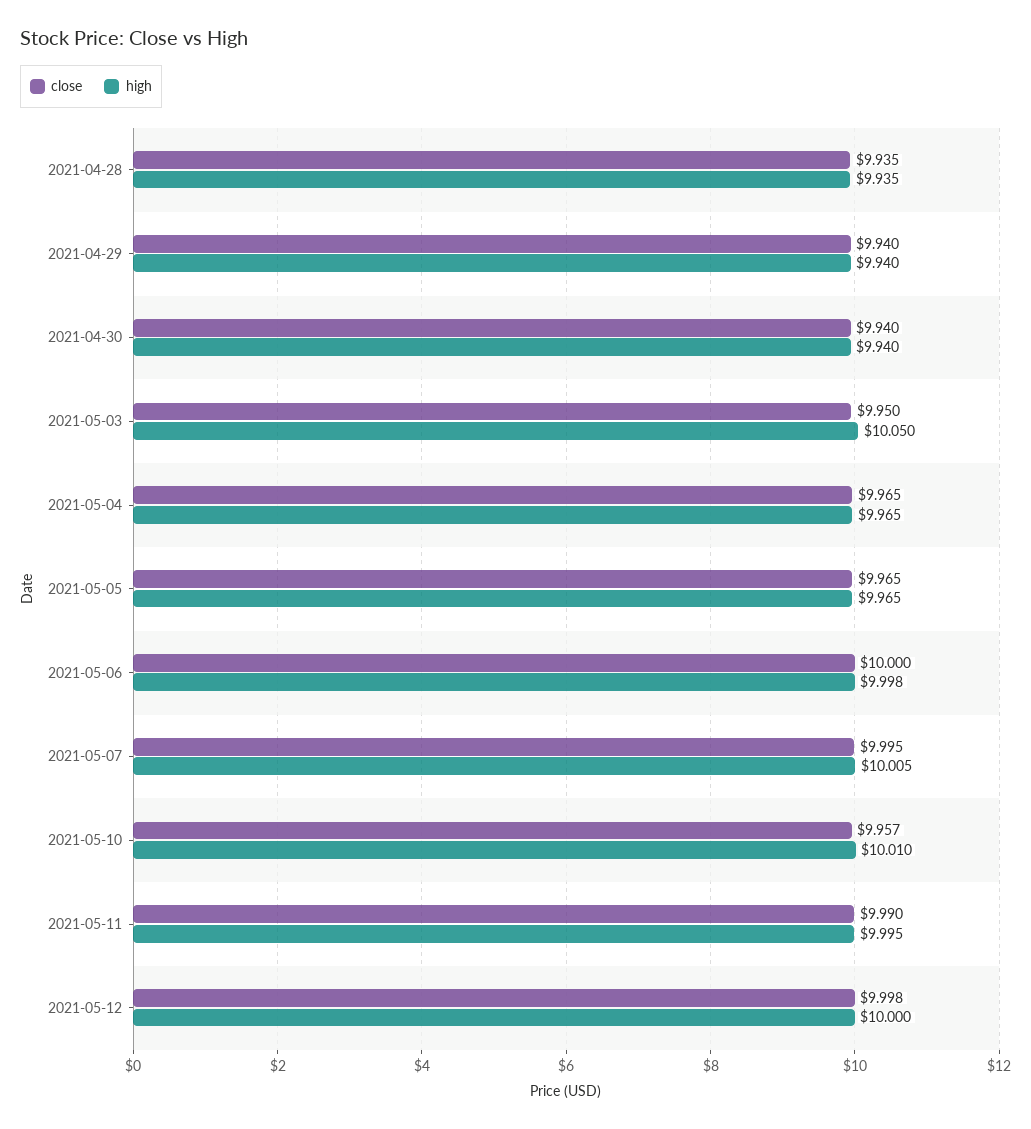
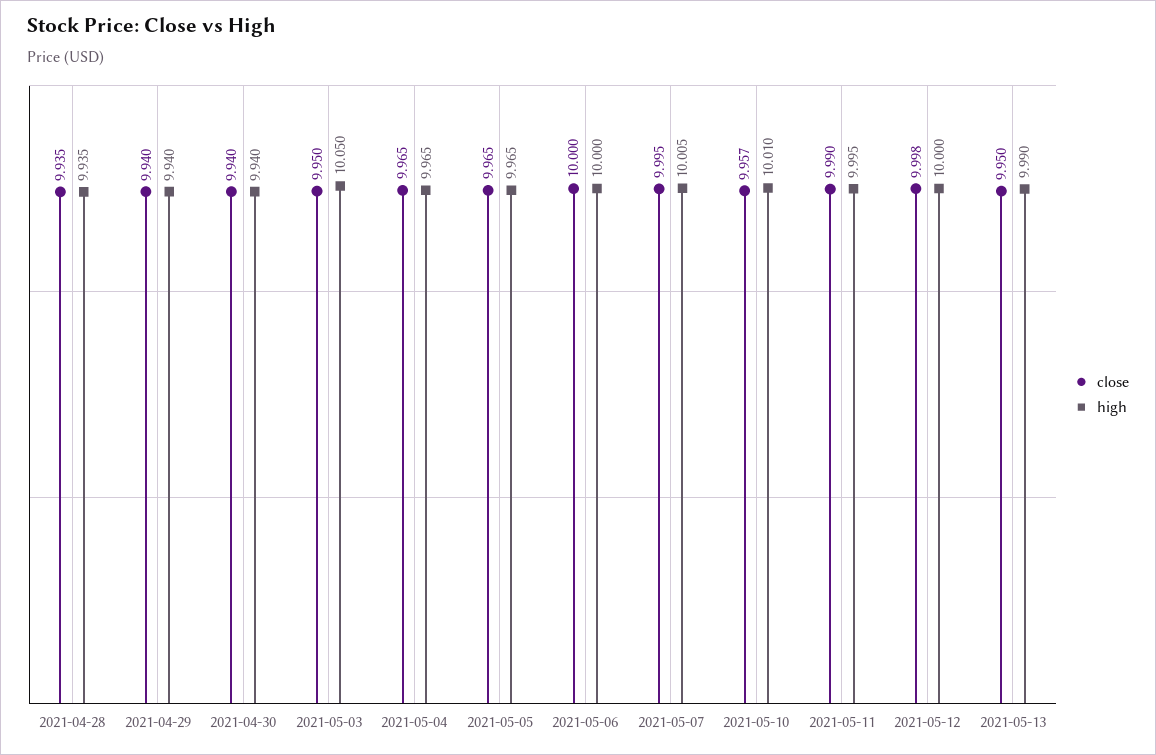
high, 2021-05-06: 9.998 -> 10
close, 2021-05-13: none -> 9.95
high, 2021-05-13: none -> 9.99

